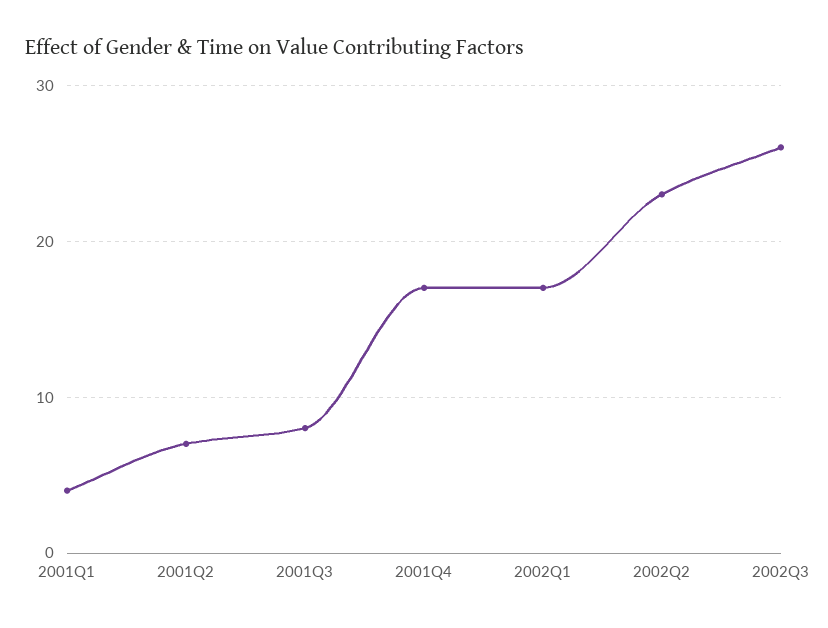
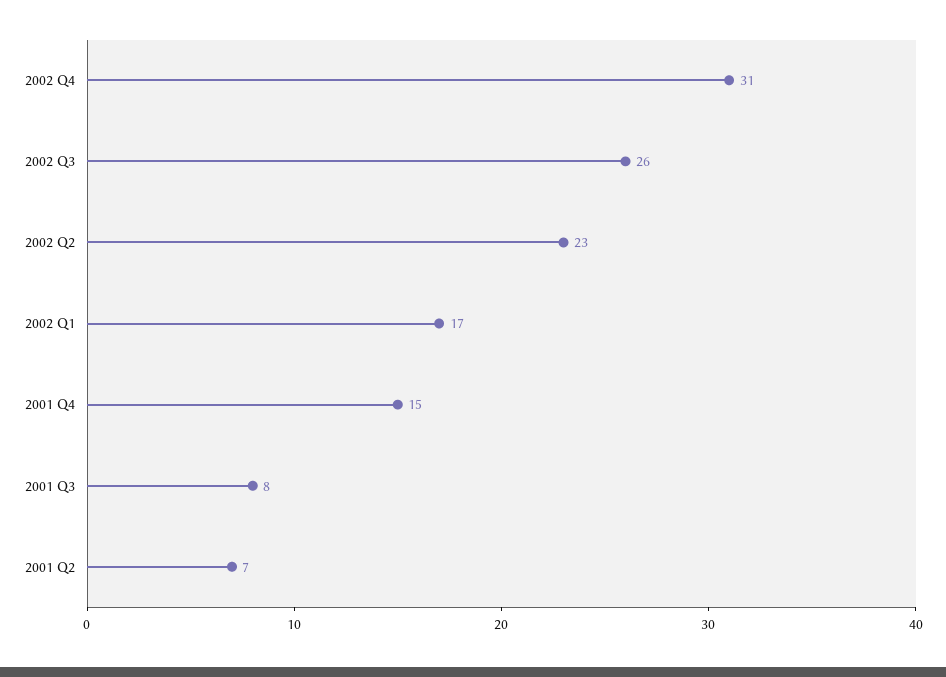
2001Q1: 4 -> none
2001Q4: 17 -> 15
2002 Q4: none -> 31

